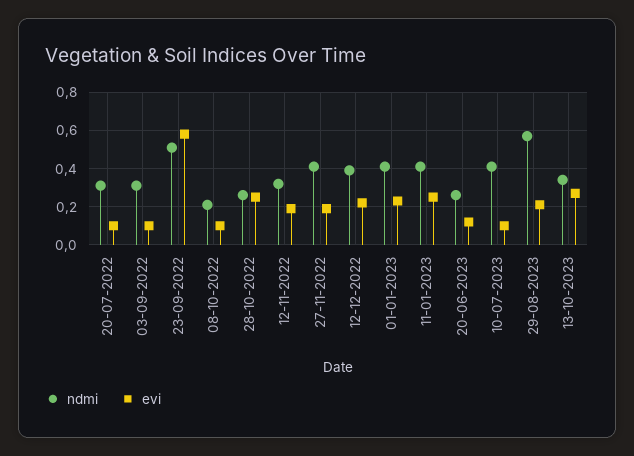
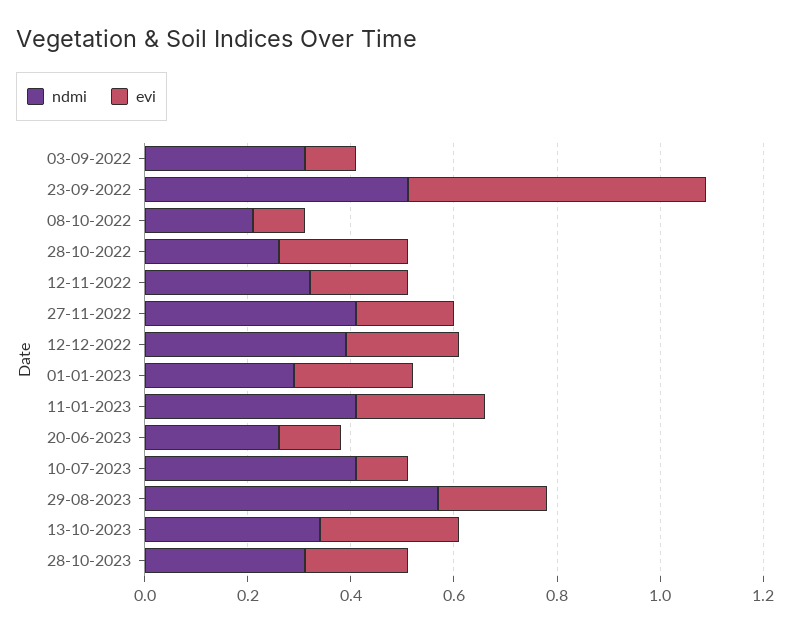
ndmi, 20-07-2022: 0.3 -> none
evi, 20-07-2022: 0.1 -> none
ndmi, 01-01-2023: 0.4 -> 0.3
ndmi, 28-10-2023: none -> 0.3
evi, 28-10-2023: none -> 0.2

